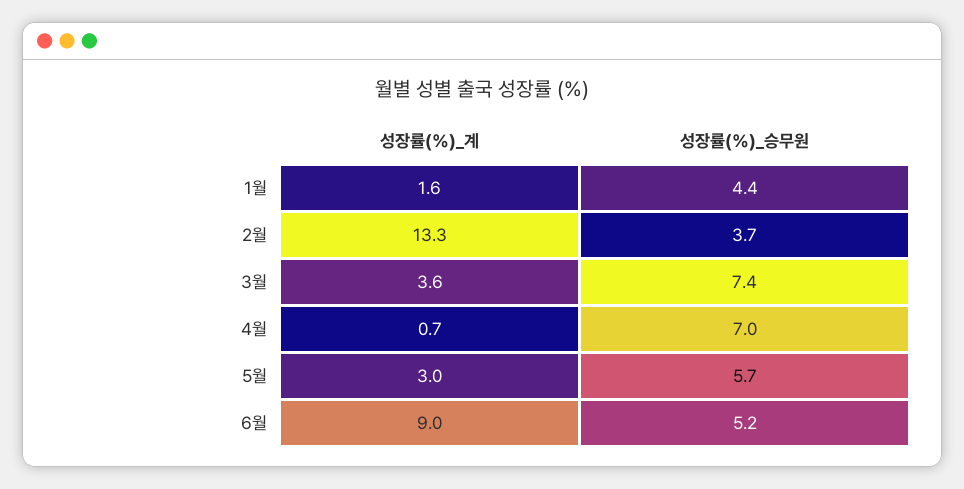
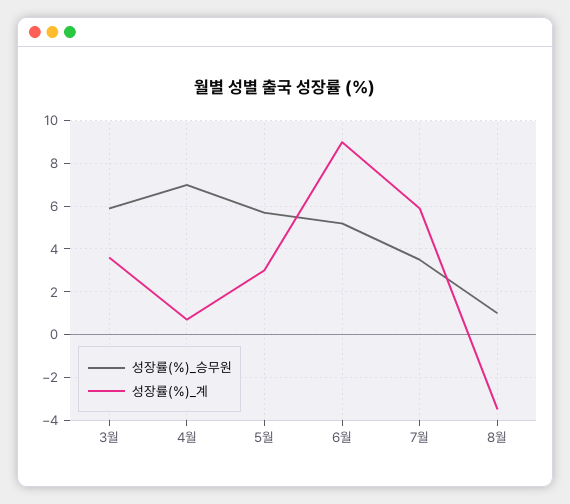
성장률(%)_계, 1월: 1.6 -> none
성장률(%)_승무원, 1월: 4.4 -> none
성장률(%)_계, 2월: 13.3 -> none
성장률(%)_승무원, 2월: 3.7 -> none
성장률(%)_승무원, 3월: 7.4 -> 6
성장률(%)_승무원, 7월: none -> 3.5
성장률(%)_계, 7월: none -> 6
성장률(%)_승무원, 8월: none -> 1
성장률(%)_계, 8월: none -> -3.5

